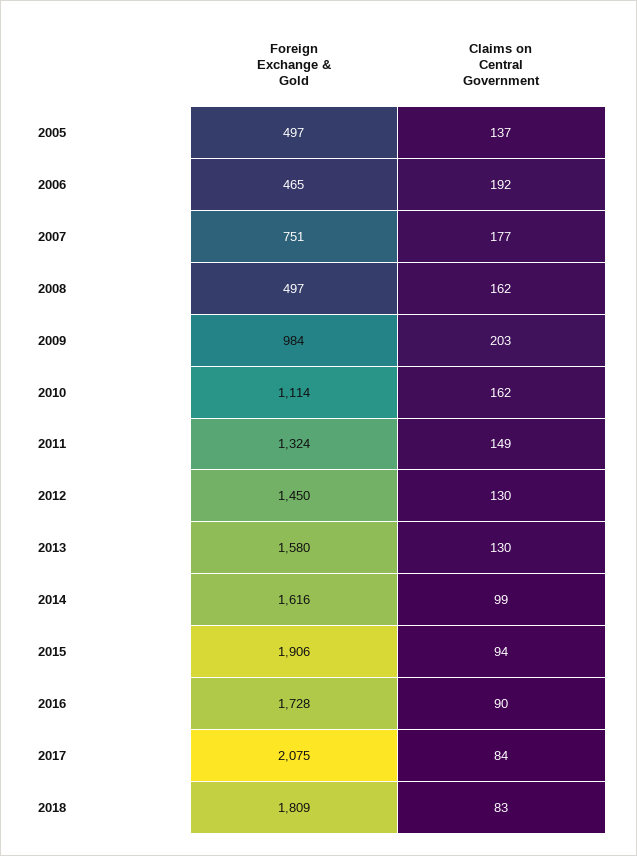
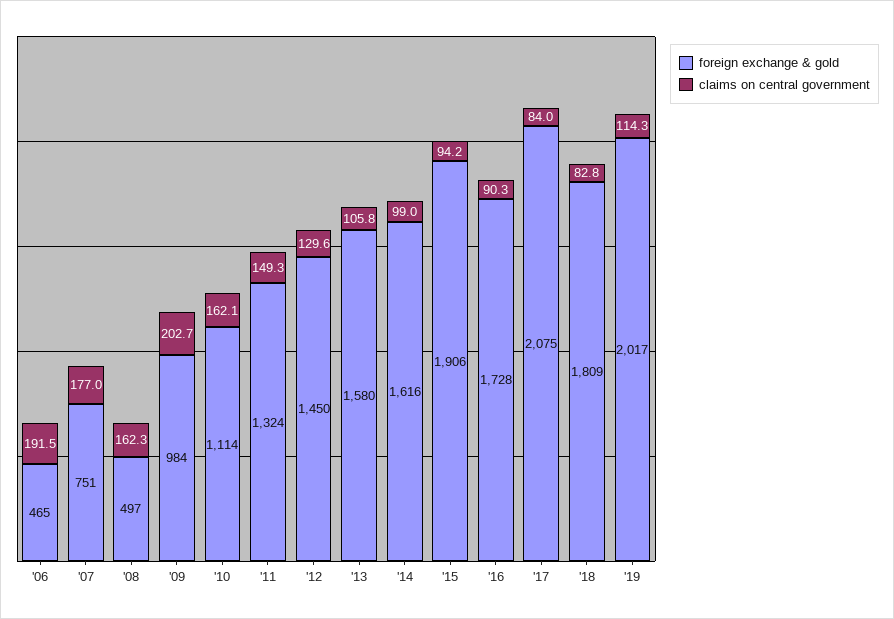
Foreign Exchange & Gold, 2005: 497 -> none
Claims on Central Government, 2005: 137 -> none
Claims on Central Government, 2013: 130 -> 105.8
Foreign Exchange & Gold, '19: none -> 2017
Claims on Central Government, '19: none -> 114.3

